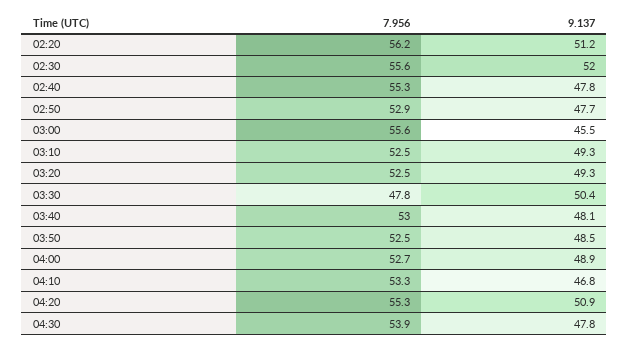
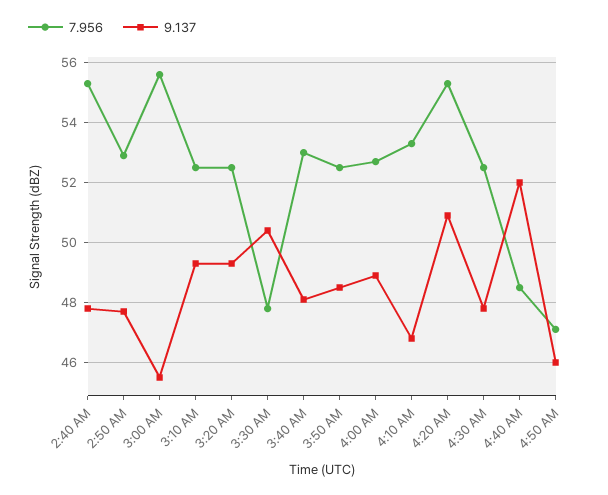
7.956, 02:20: 56.2 -> none
9.137, 02:20: 51.2 -> none
7.956, 02:30: 55.6 -> none
9.137, 02:30: 52 -> none
7.956, 04:30: 53.9 -> 52.5
7.956, 4:40 AM: none -> 48.5
9.137, 4:40 AM: none -> 52
7.956, 4:50 AM: none -> 47
9.137, 4:50 AM: none -> 46

